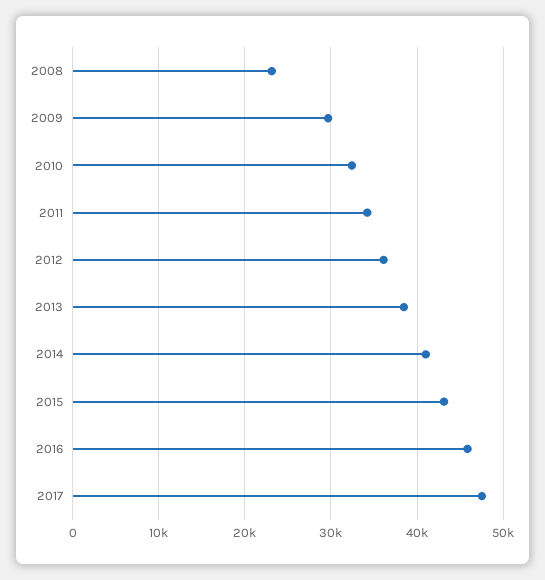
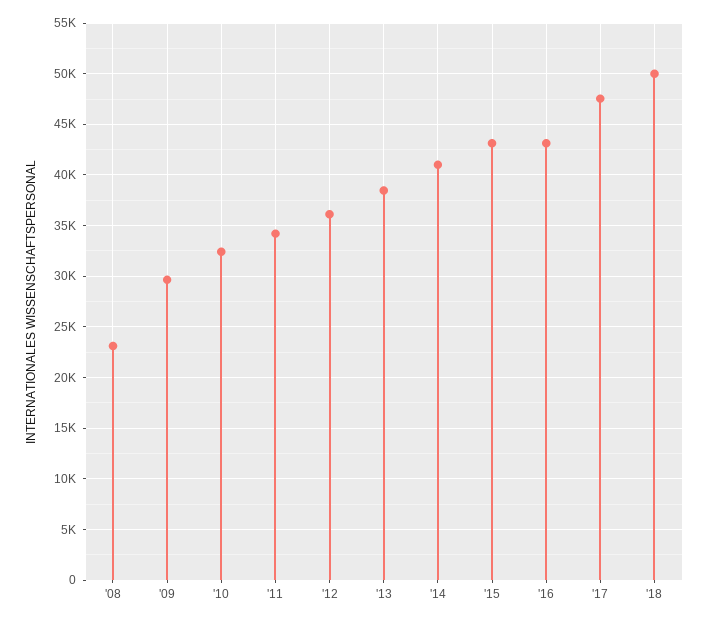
2016: 46000 -> 43000
'18: none -> 50000

